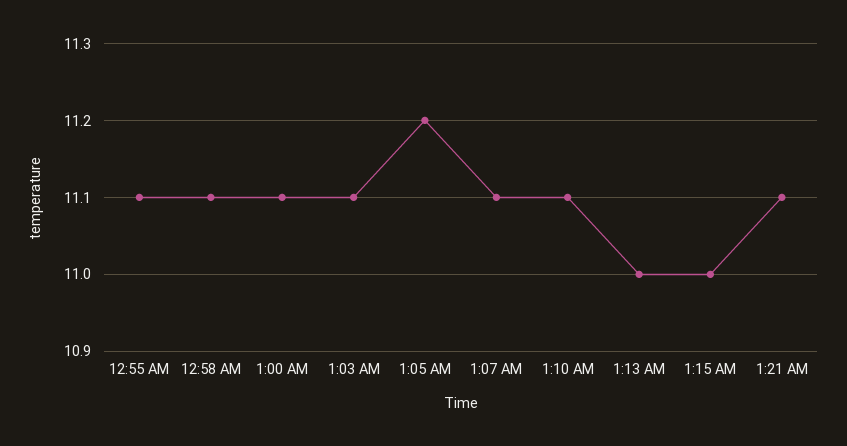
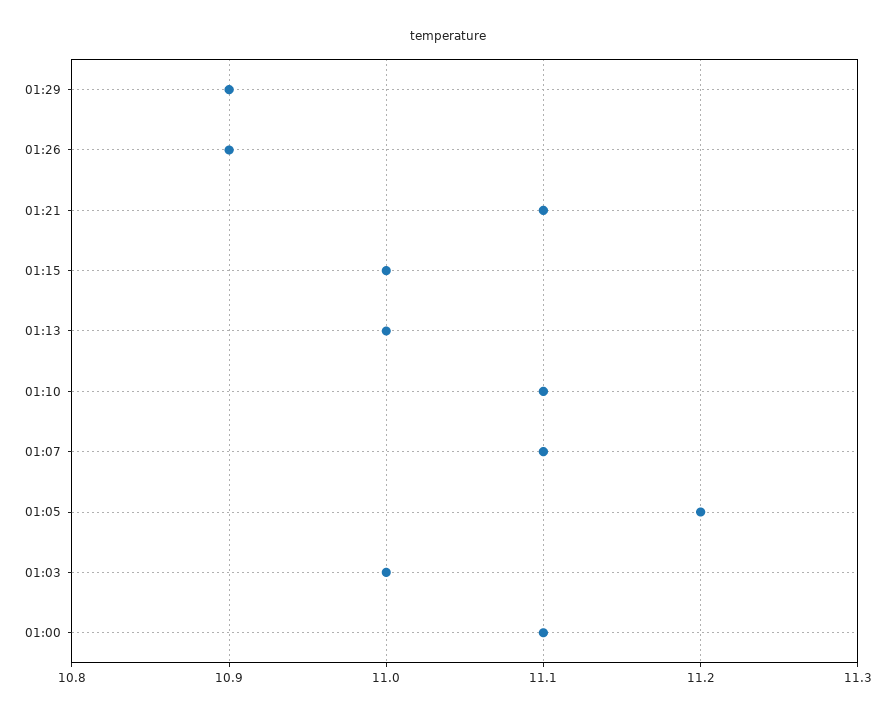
12:55 AM: 11.1 -> none
12:58 AM: 11.1 -> none
1:03 AM: 11.1 -> 11
01:29: none -> 10.9
01:26: none -> 10.9

